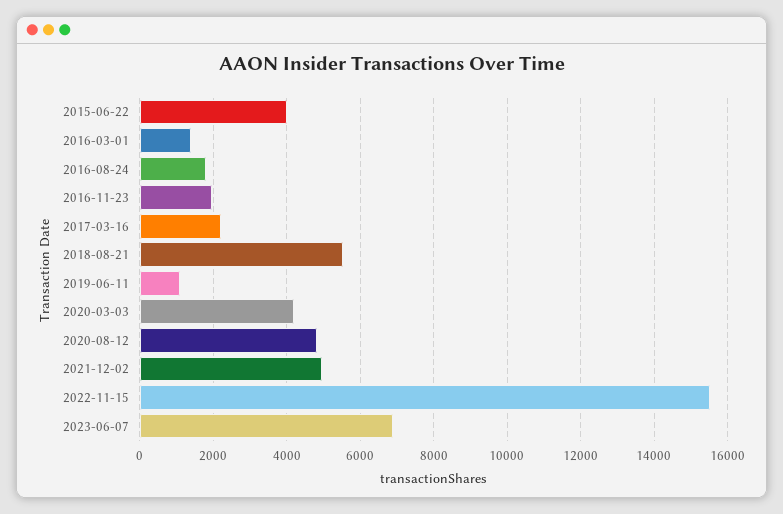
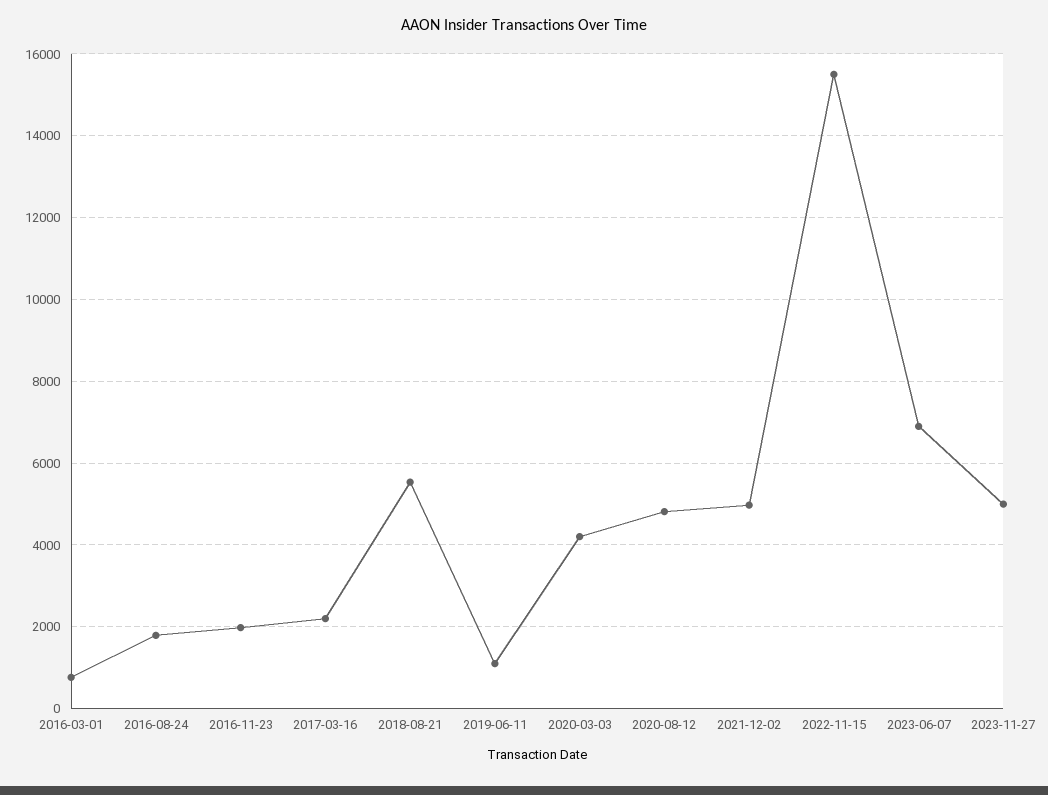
2015-06-22: 4000 -> none
2016-03-01: 1400 -> 800
2023-11-27: none -> 5000

